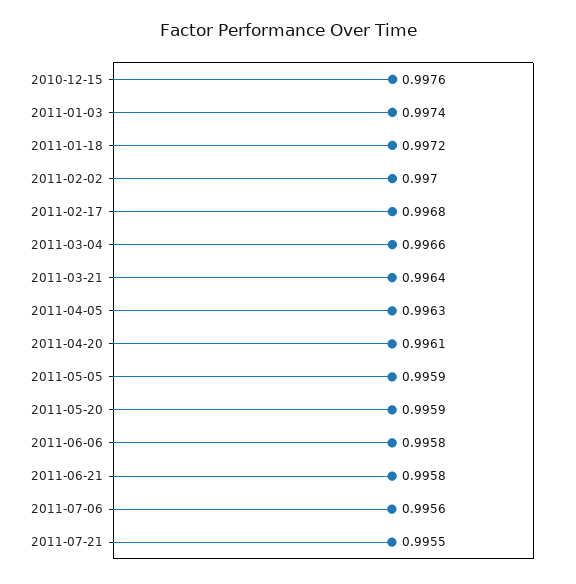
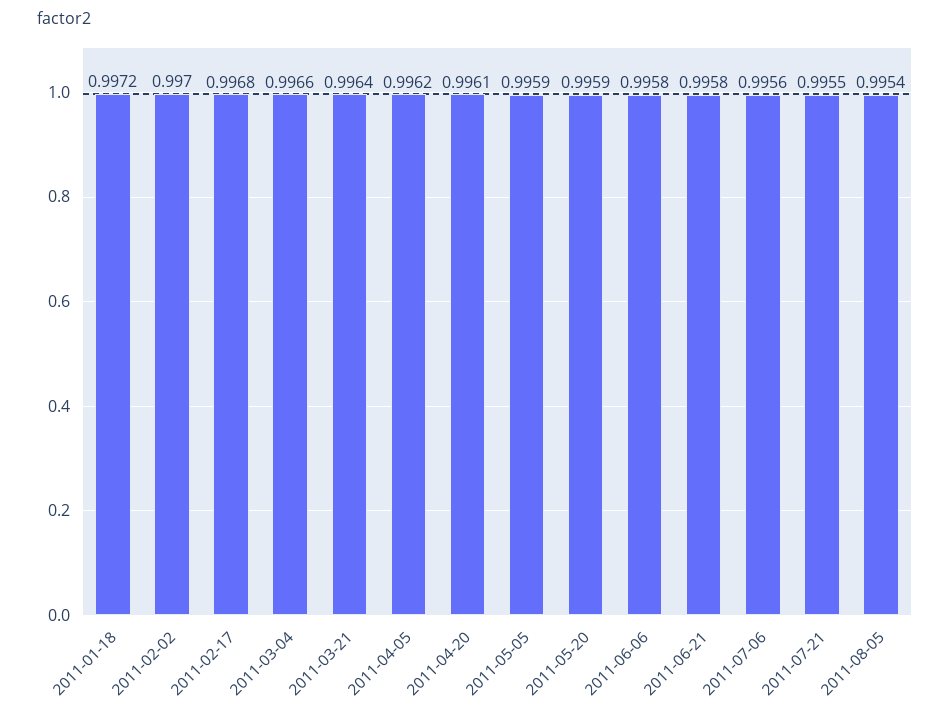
2010-12-15: 0.9976 -> none
2011-01-03: 0.9974 -> none
2011-04-05: 0.9963 -> 0.9962
2011-08-05: none -> 0.9954

